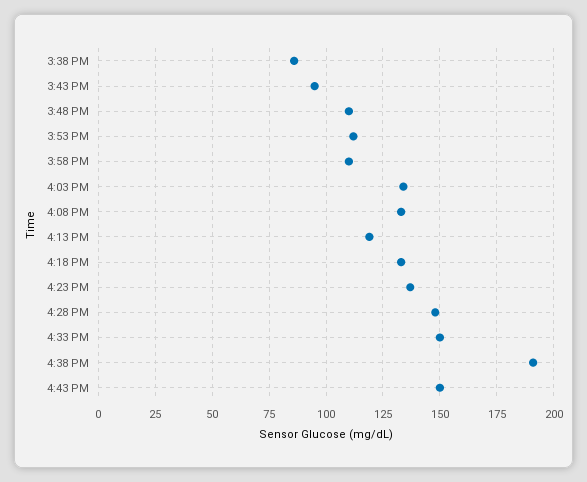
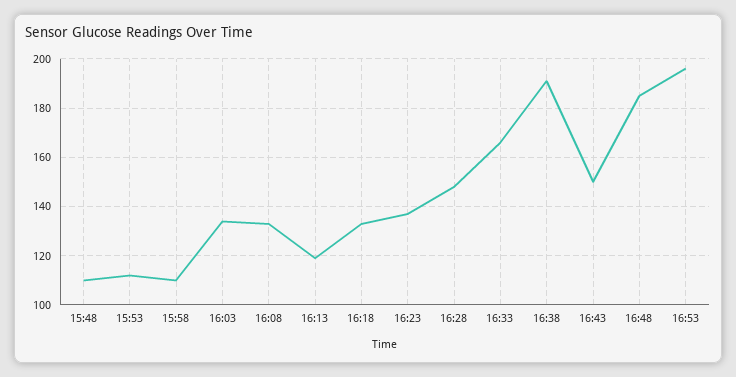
3:38 PM: 85 -> none
3:43 PM: 95 -> none
4:33 PM: 150 -> 165
16:48: none -> 185
16:53: none -> 195

